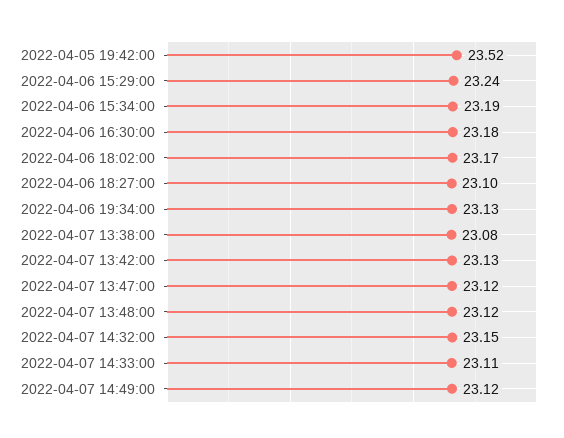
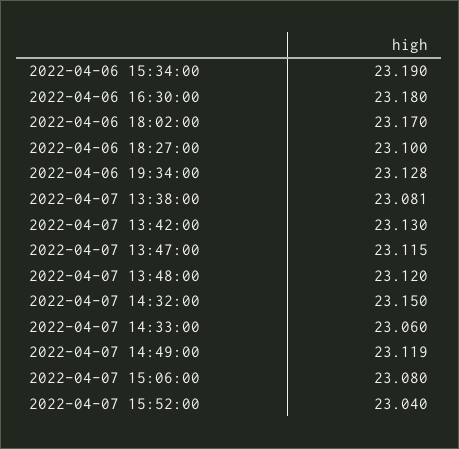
2022-04-05 19:42:00: 23.52 -> none
2022-04-06 15:29:00: 23.24 -> none
2022-04-07 14:33:00: 23.11 -> 23.06
2022-04-07 15:06:00: none -> 23.08
2022-04-07 15:52:00: none -> 23.04

